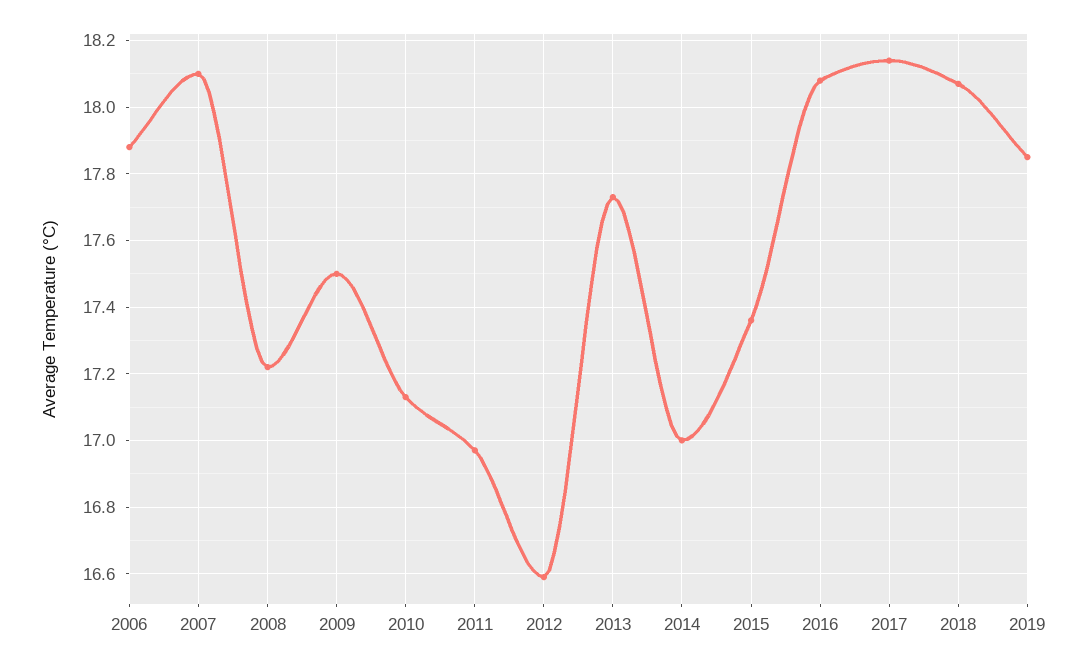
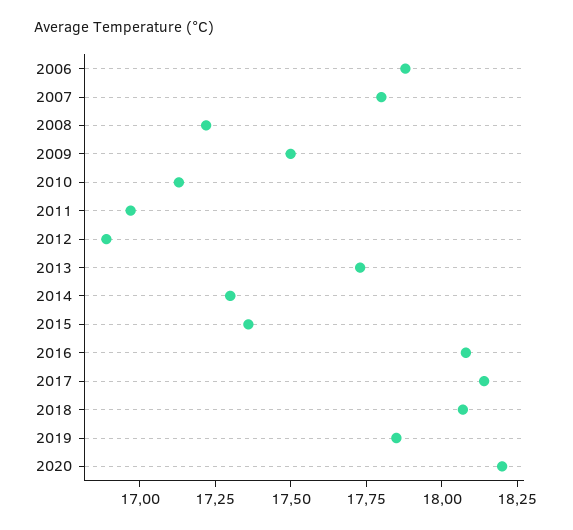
2007: 18.1 -> 17.8
2012: 16.6 -> 16.9
2014: 17 -> 17.3
2020: none -> 18.2

